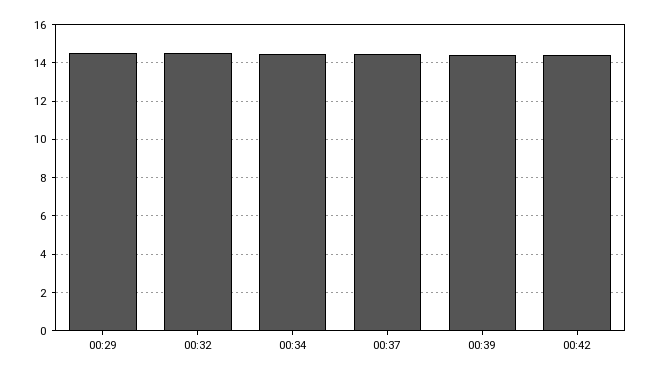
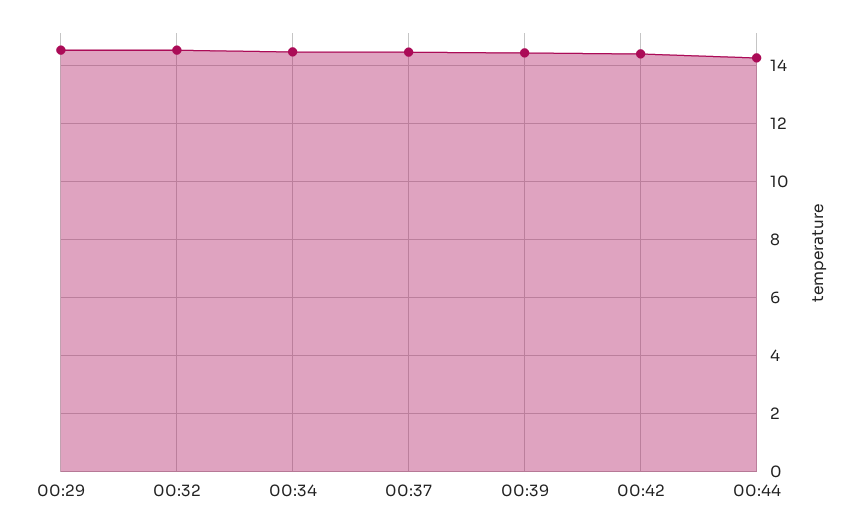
00:44: none -> 14.25

